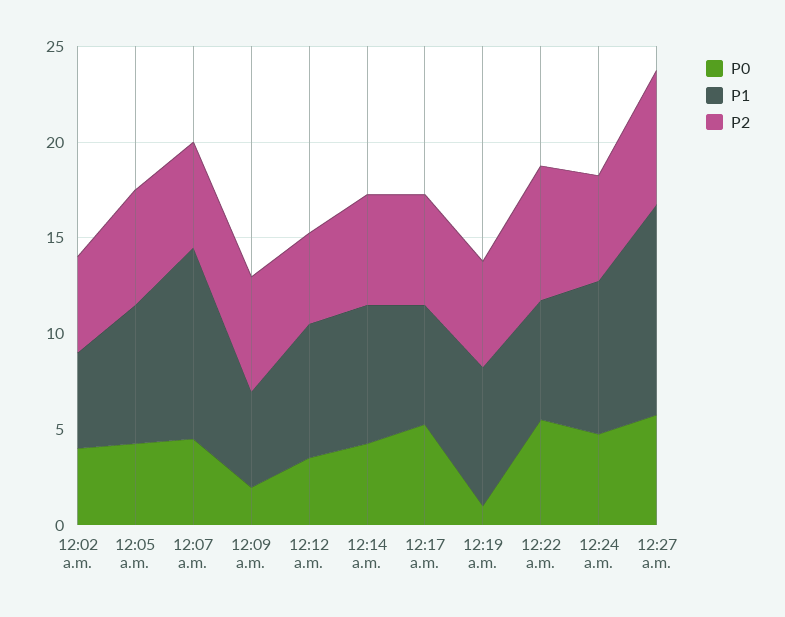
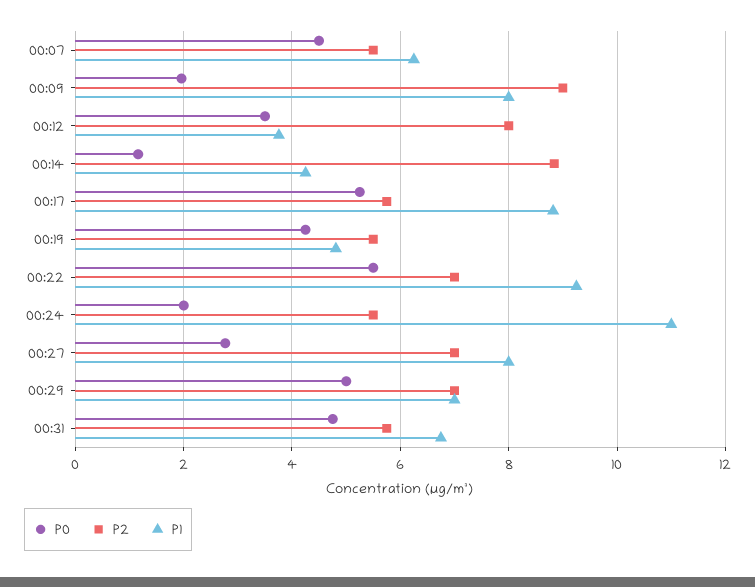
P0, 12:02 a.m.: 4 -> none
P1, 12:02 a.m.: 5 -> none
P2, 12:02 a.m.: 5 -> none
P0, 12:05 a.m.: 4 -> none
P1, 12:05 a.m.: 7 -> none
P2, 12:05 a.m.: 6 -> none
P1, 12:07 a.m.: 10 -> 6.2
P1, 12:09 a.m.: 5 -> 8
P2, 12:09 a.m.: 6 -> 9
P1, 12:12 a.m.: 7 -> 3.8
P2, 12:12 a.m.: 5 -> 8
P0, 12:14 a.m.: 4 -> 1.2
P1, 12:14 a.m.: 7 -> 4.2
P2, 12:14 a.m.: 6 -> 8.8
P1, 12:17 a.m.: 6 -> 8.8
P0, 12:19 a.m.: 1 -> 4.2
P1, 12:19 a.m.: 7 -> 4.8
P1, 12:22 a.m.: 6 -> 9.2
P0, 12:24 a.m.: 5 -> 2
P1, 12:24 a.m.: 8 -> 11
P0, 12:27 a.m.: 6 -> 2.8
P1, 12:27 a.m.: 11 -> 8
P0, 00:29: none -> 5
P2, 00:29: none -> 7
P1, 00:29: none -> 7
P0, 00:31: none -> 4.8
P2, 00:31: none -> 5.8
P1, 00:31: none -> 6.8

